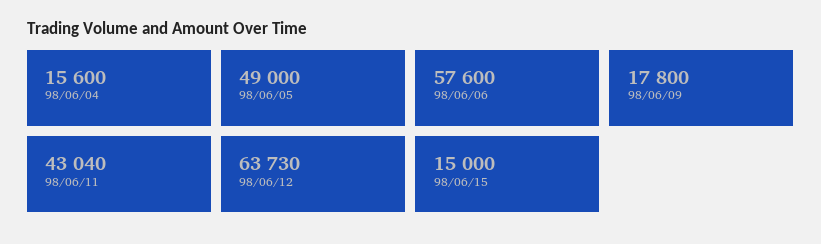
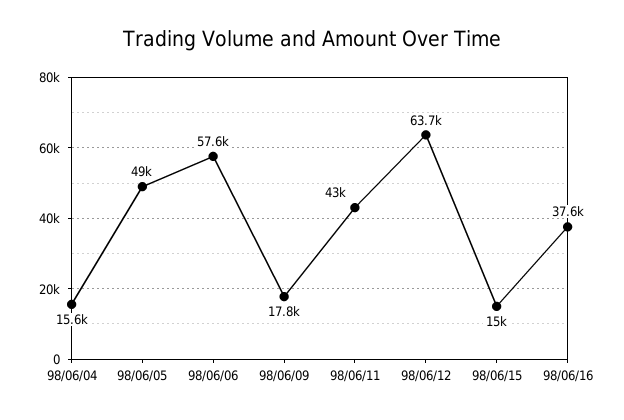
98/06/16: none -> 37600

